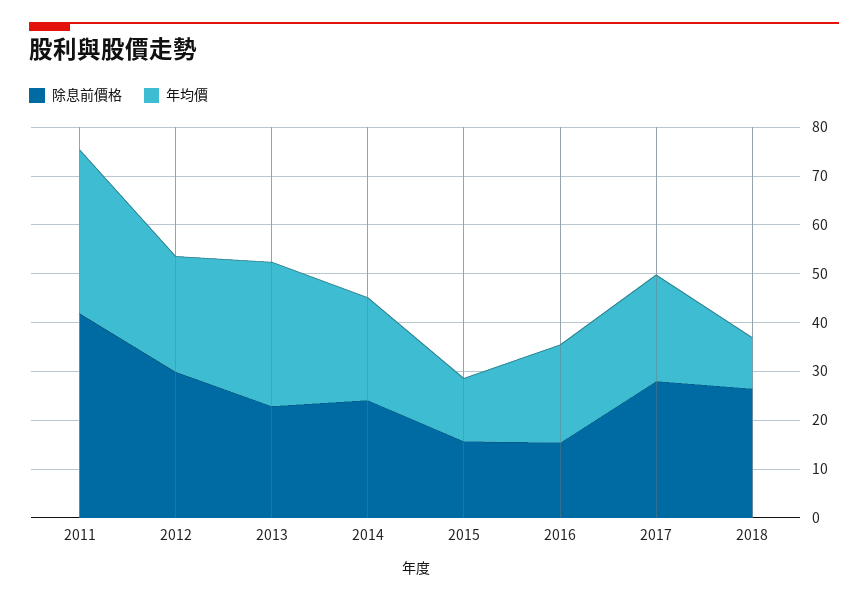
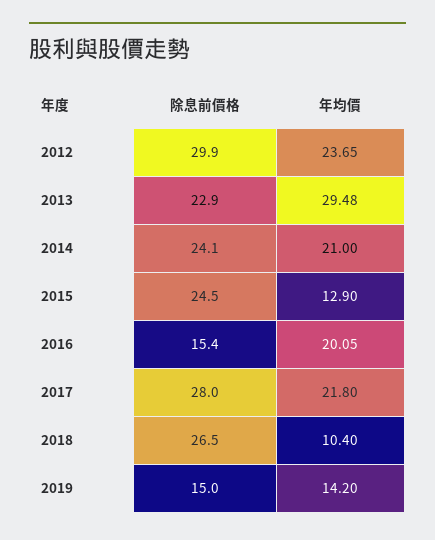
除息前價格, 2011: 42 -> none
年均價, 2011: 34 -> none
除息前價格, 2015: 16 -> 24.5
除息前價格, 2019: none -> 15
年均價, 2019: none -> 14.2

